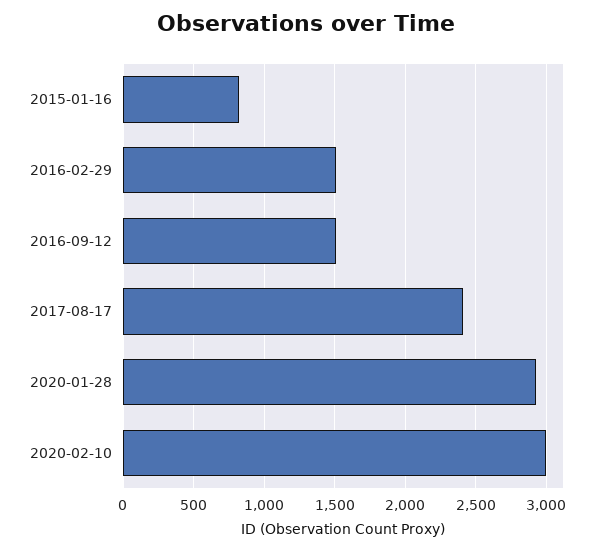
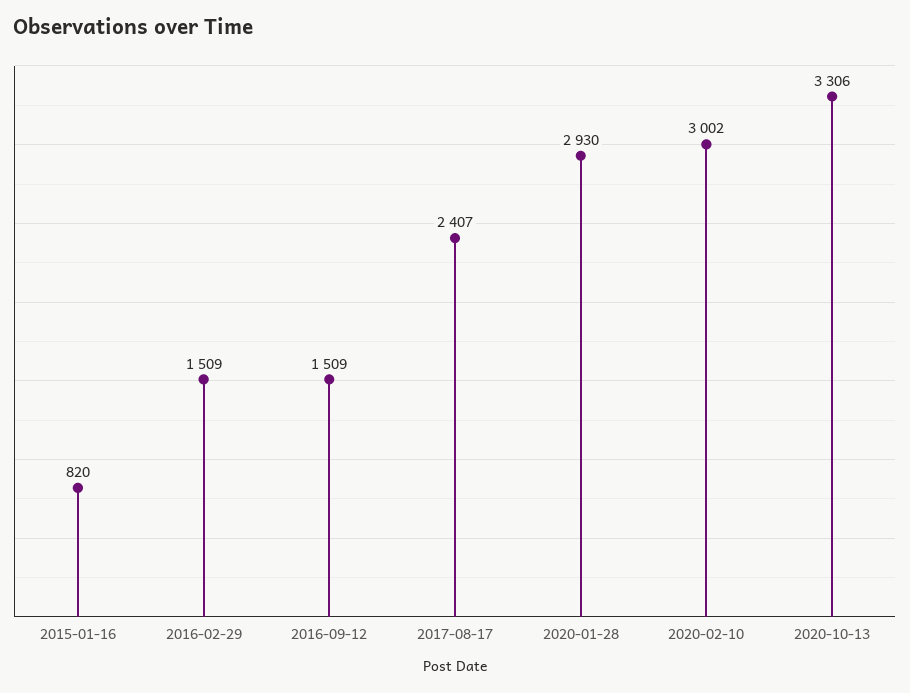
2020-10-13: none -> 3306

